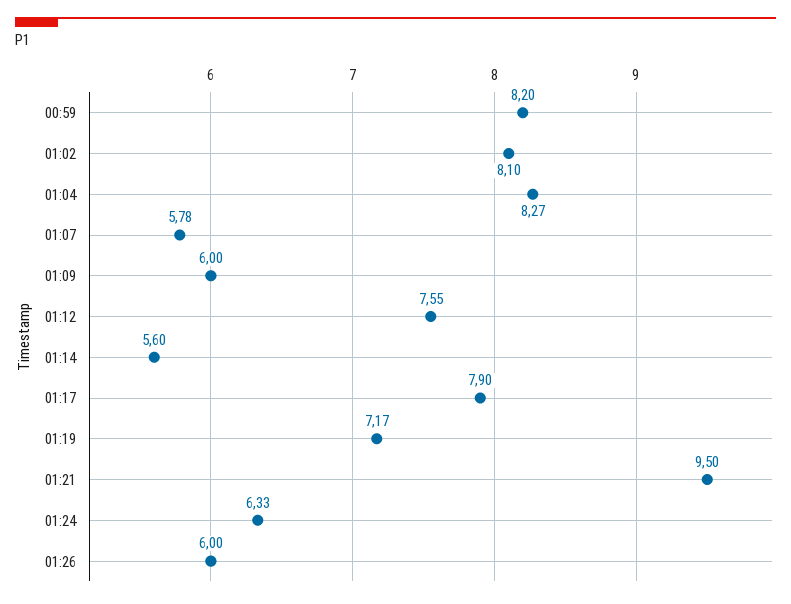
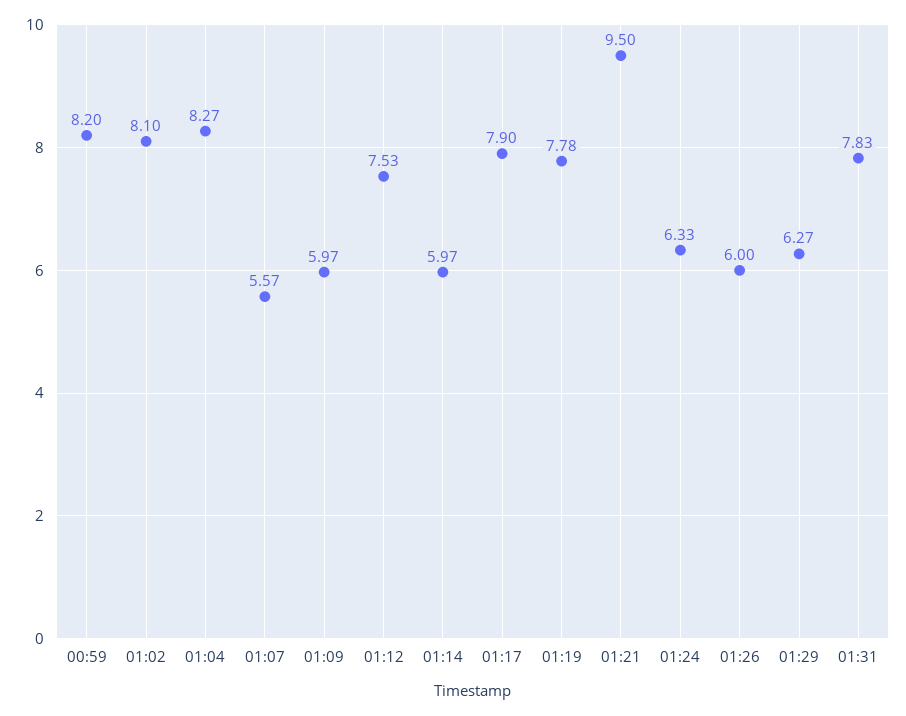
01:07: 5.78 -> 5.57
01:09: 6 -> 5.97
01:12: 7.55 -> 7.53
01:14: 5.6 -> 5.97
01:19: 7.17 -> 7.78
01:29: none -> 6.27
01:31: none -> 7.83

